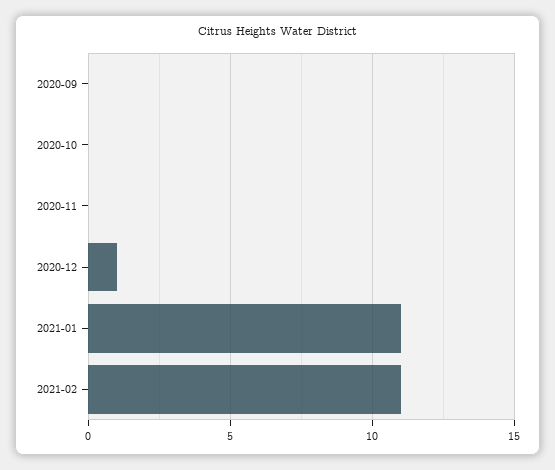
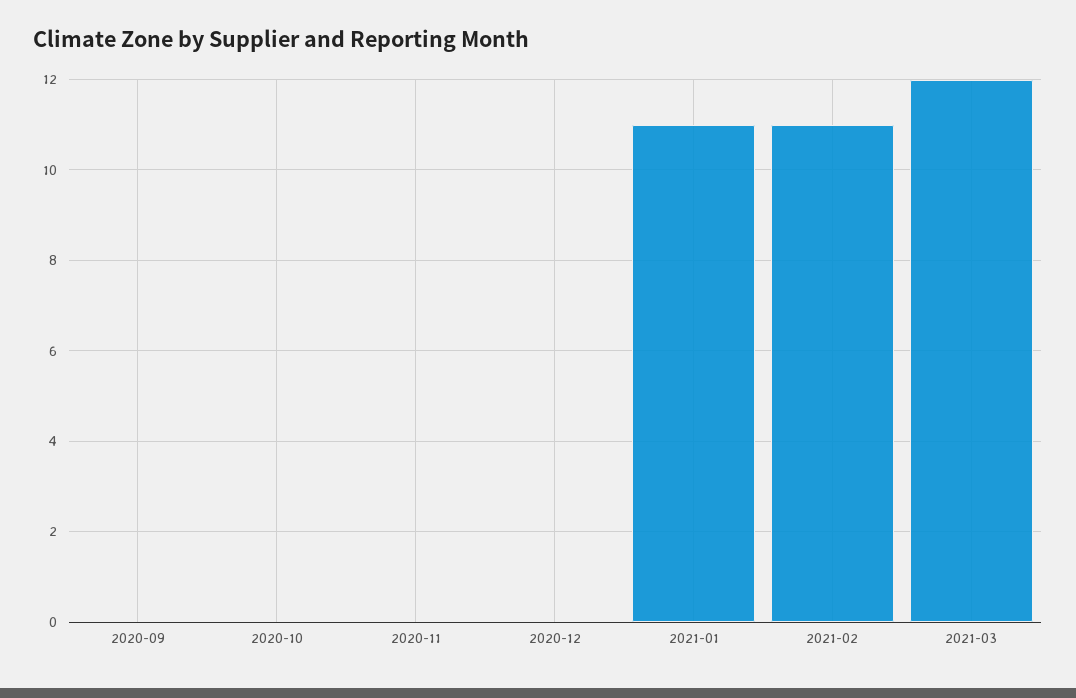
2020-12: 1 -> 0
2021-03: none -> 12

